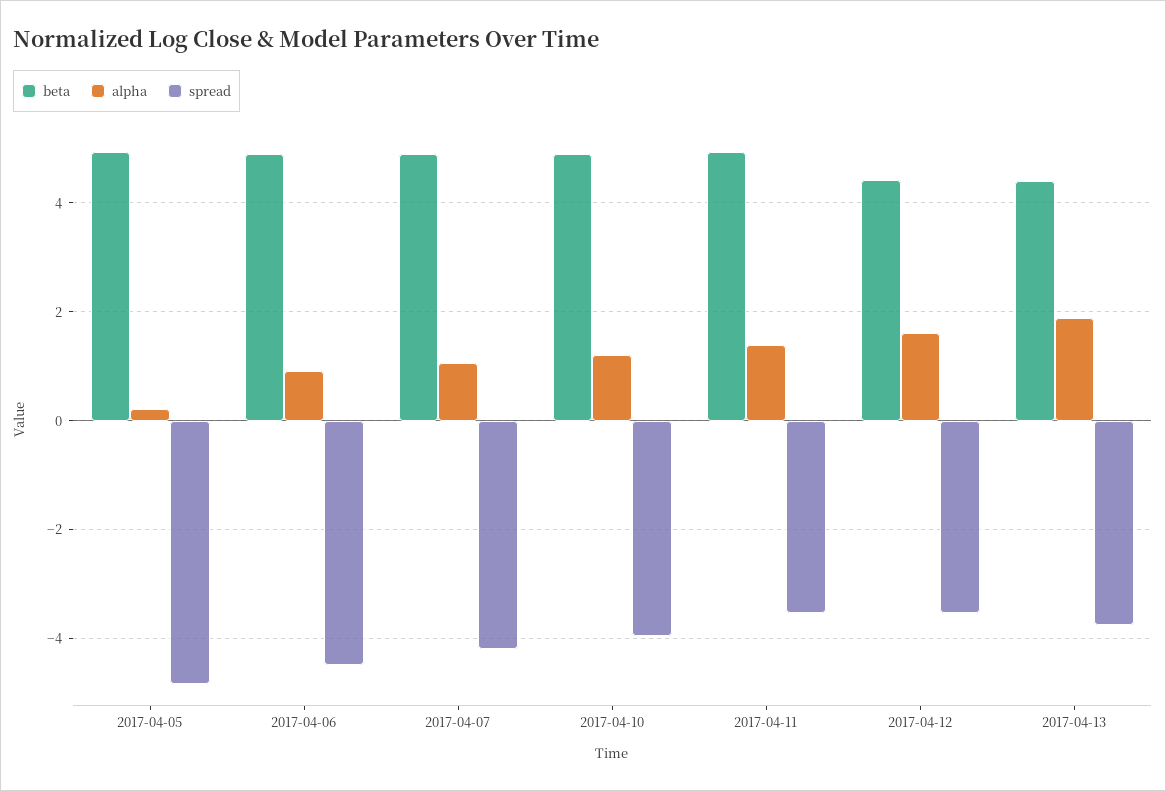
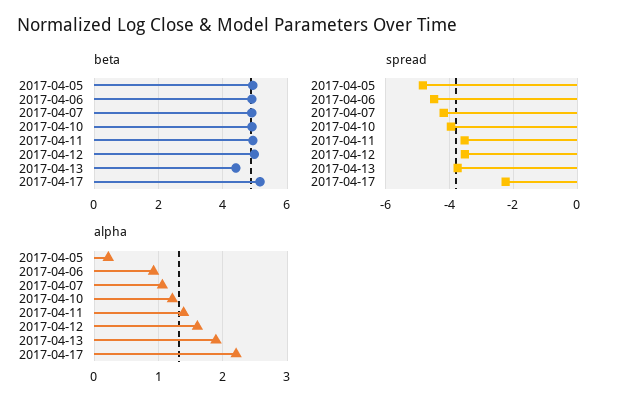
beta, 2017-04-12: 4.4 -> 5
beta, 2017-04-17: none -> 5.2
spread, 2017-04-17: none -> -2.2
alpha, 2017-04-17: none -> 2.2

